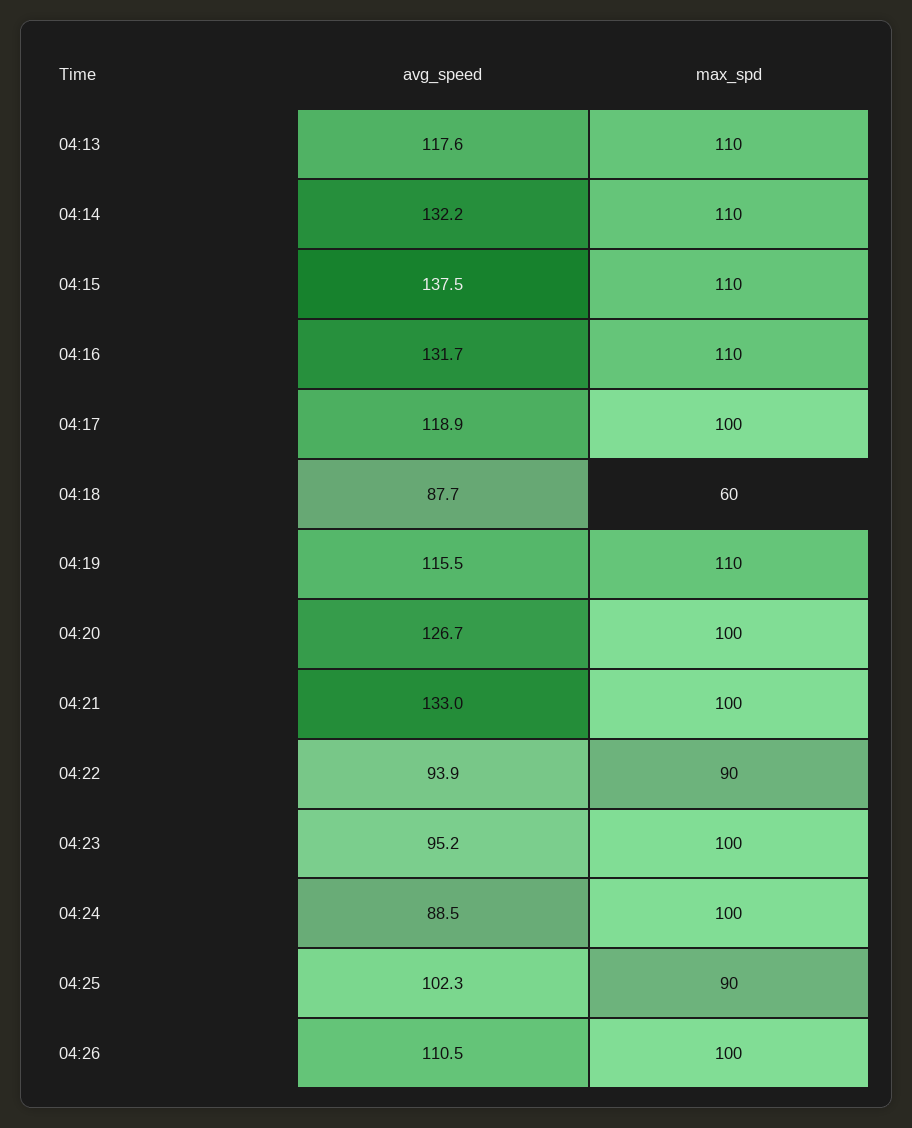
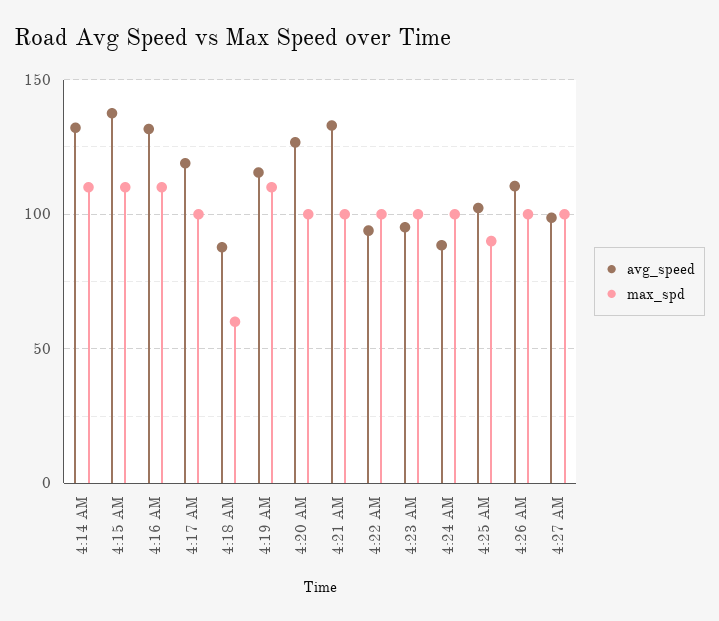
avg_speed, 04:13: 117.6 -> none
max_spd, 04:13: 110 -> none
max_spd, 04:22: 90 -> 100
avg_speed, 4:27 AM: none -> 100
max_spd, 4:27 AM: none -> 100

